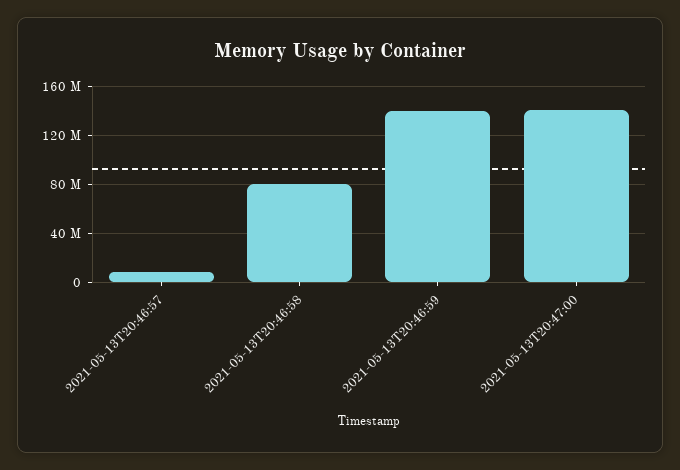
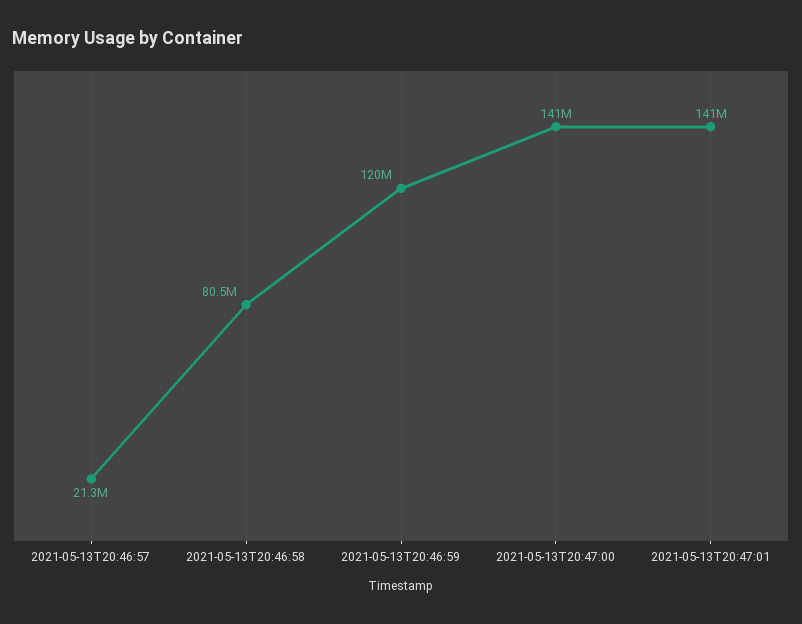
2021-05-13T20:46:57: 10000000 -> 21300000
2021-05-13T20:46:59: 140000000 -> 120000000
2021-05-13T20:47:01: none -> 141000000

